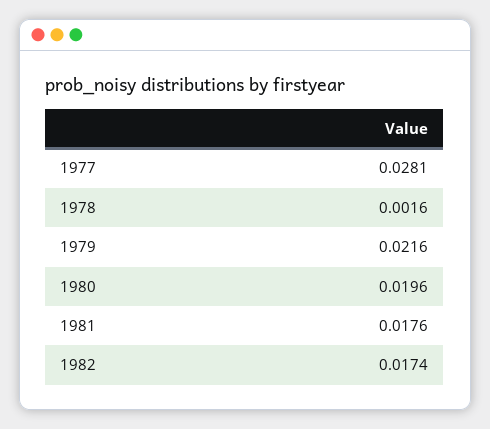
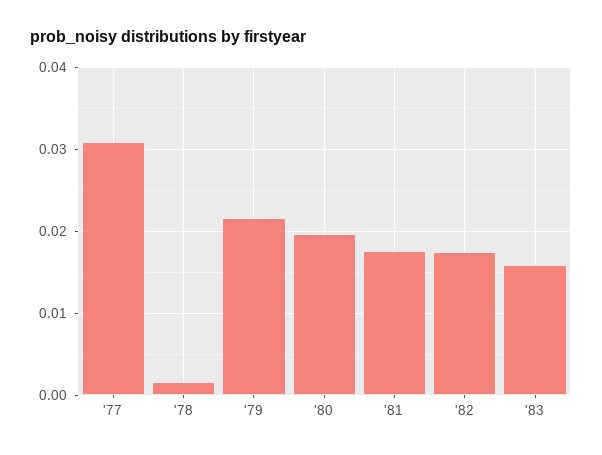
1977: 0.0281 -> 0.031
'83: none -> 0.016

